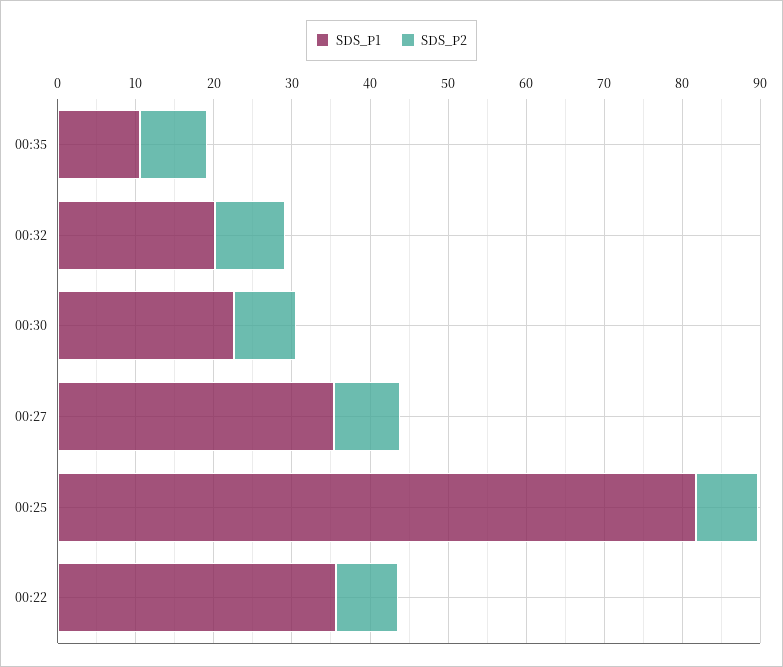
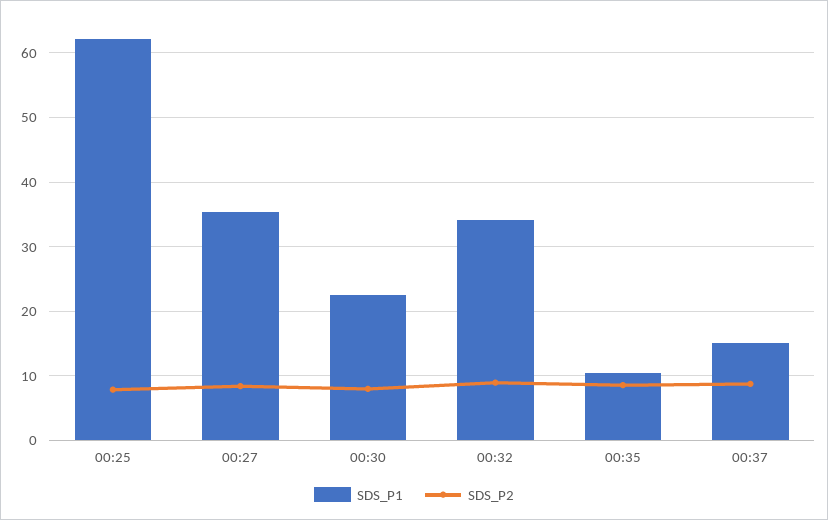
SDS_P1, 00:32: 20 -> 34
SDS_P1, 00:25: 82 -> 62
SDS_P1, 00:22: 36 -> none
SDS_P2, 00:22: 8 -> none
SDS_P1, 00:37: none -> 15
SDS_P2, 00:37: none -> 9

